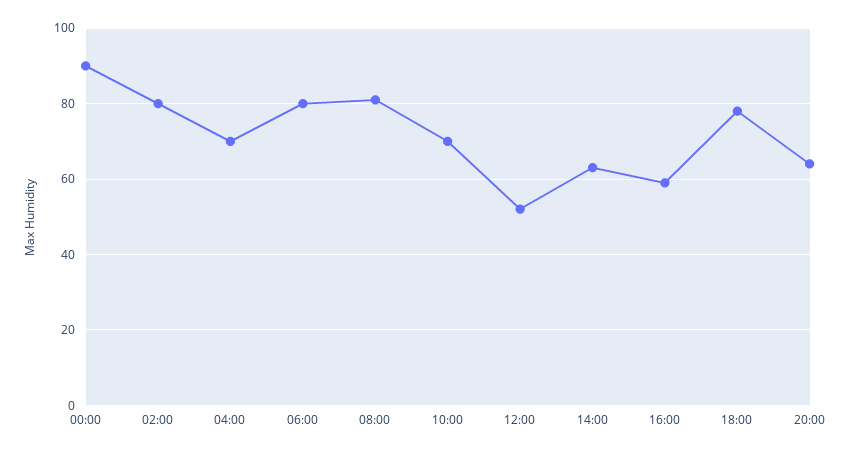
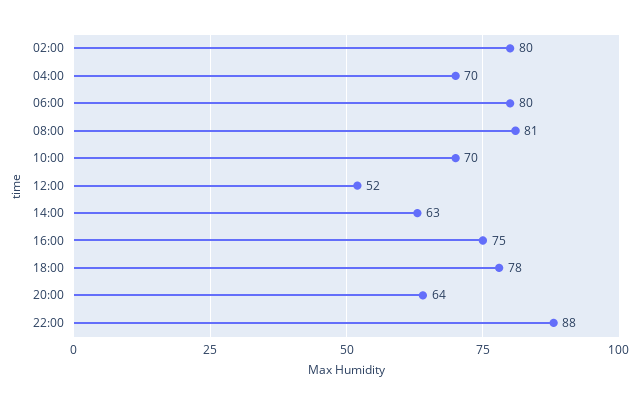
00:00: 90 -> none
16:00: 60 -> 75
22:00: none -> 88

